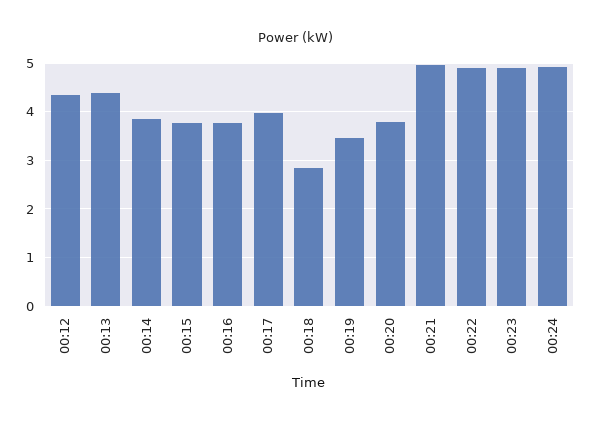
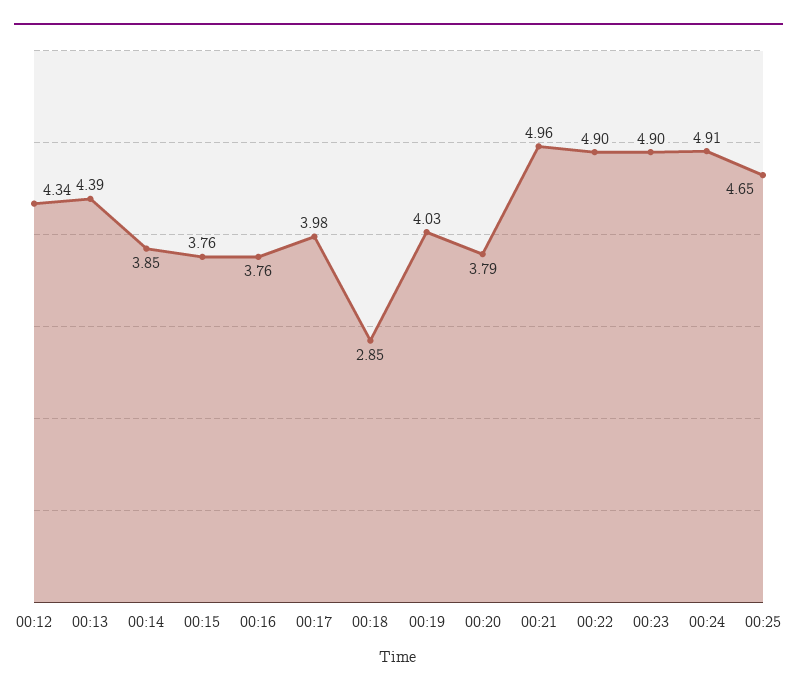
00:19: 3.4 -> 4.03
00:25: none -> 4.65

